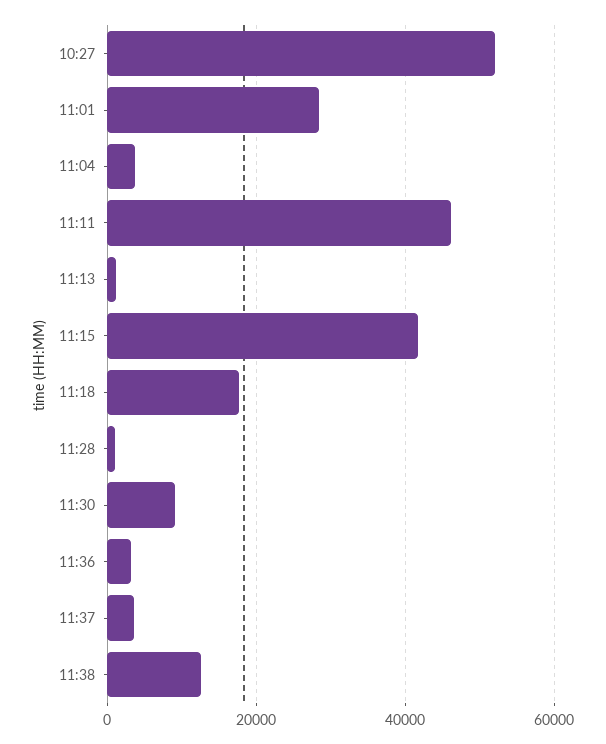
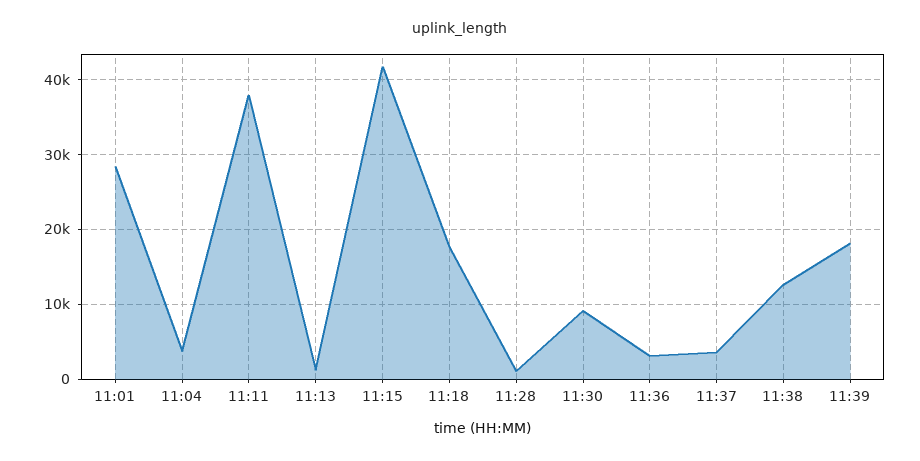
10:27: 52000 -> none
11:11: 46000 -> 38000
11:39: none -> 18000

